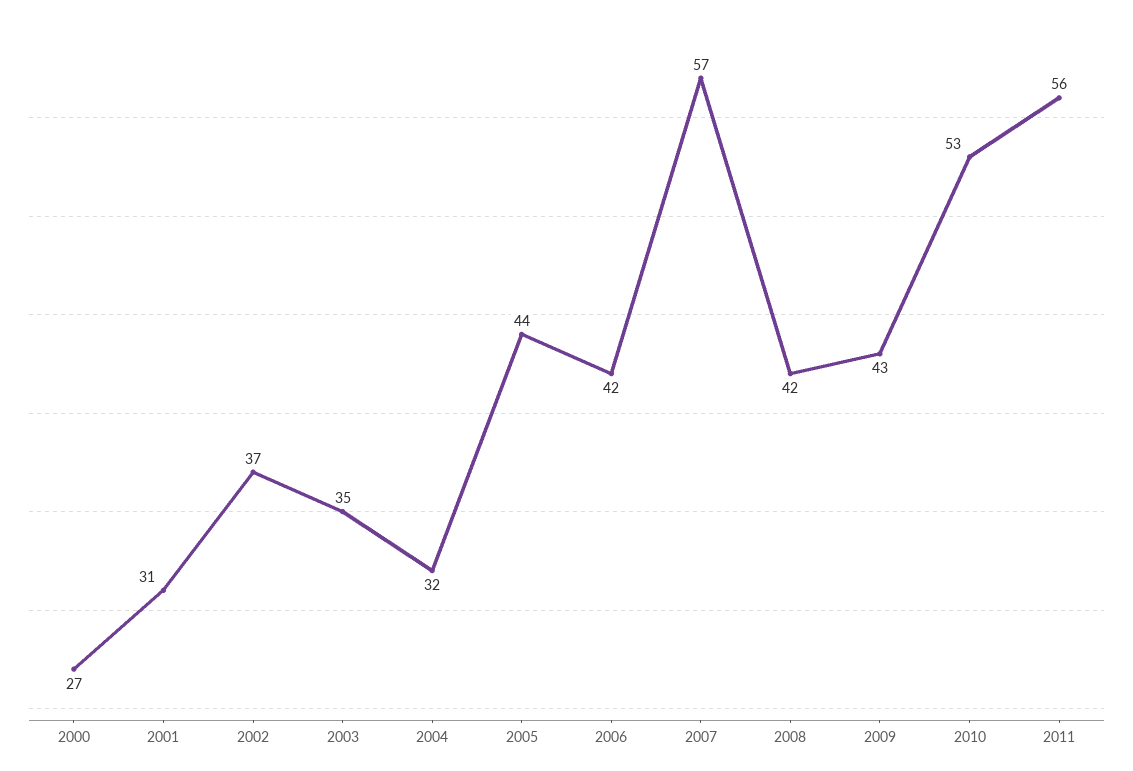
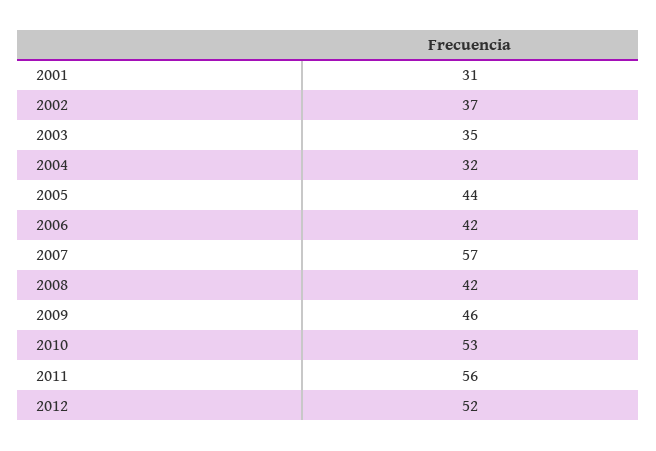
2000: 27 -> none
2009: 43 -> 46
2012: none -> 52

